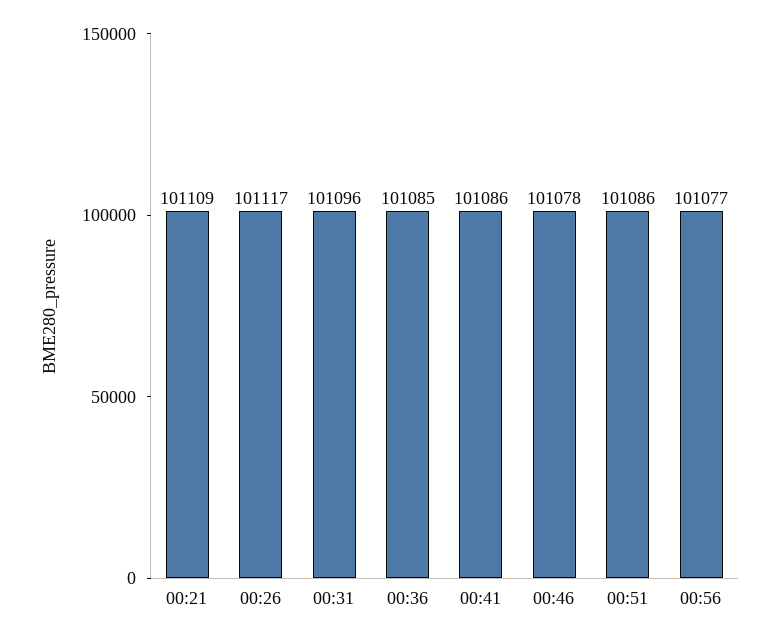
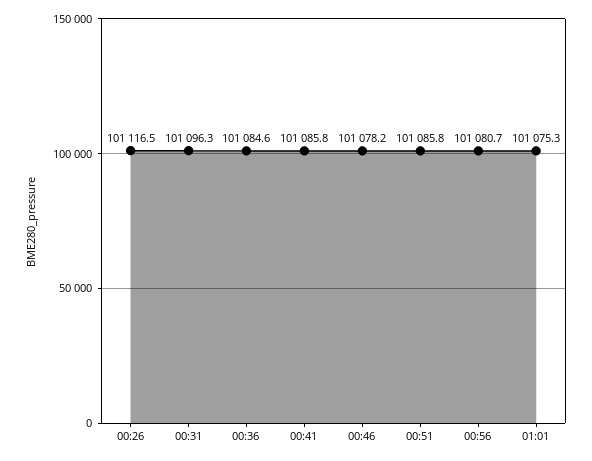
00:21: 101109 -> none
00:56: 101077 -> 101080.7
01:01: none -> 101075.3

